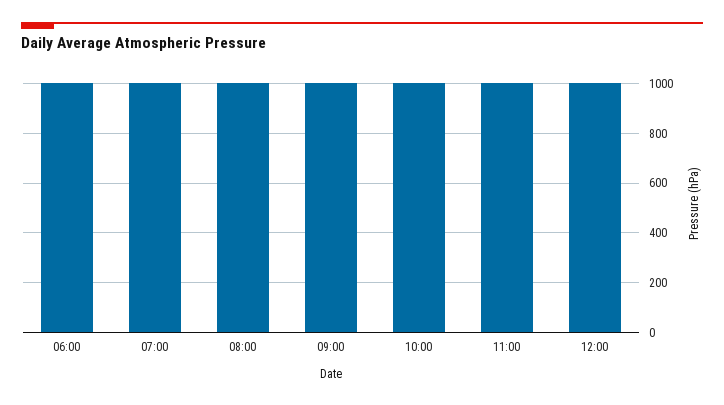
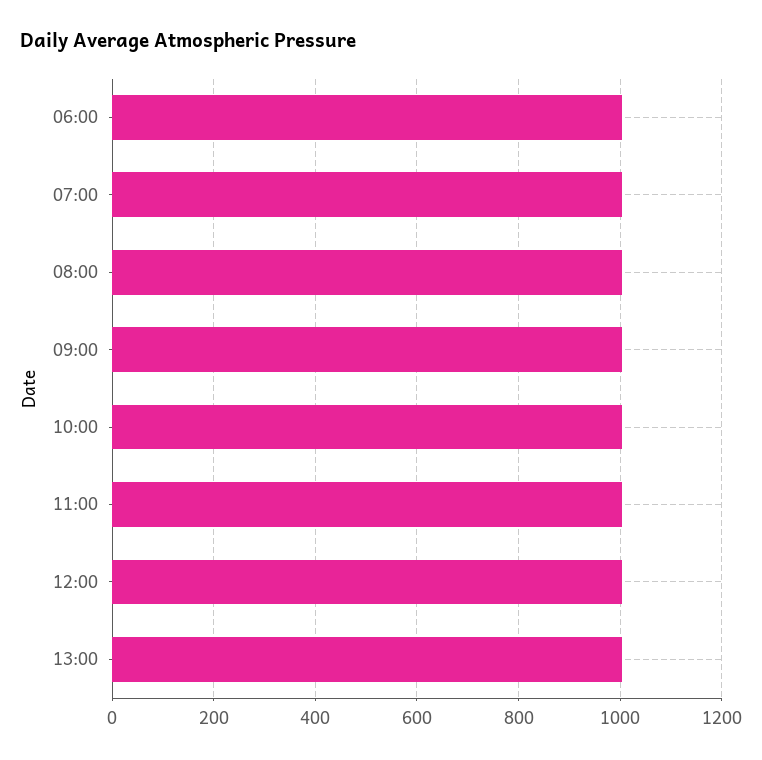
13:00: none -> 1000

